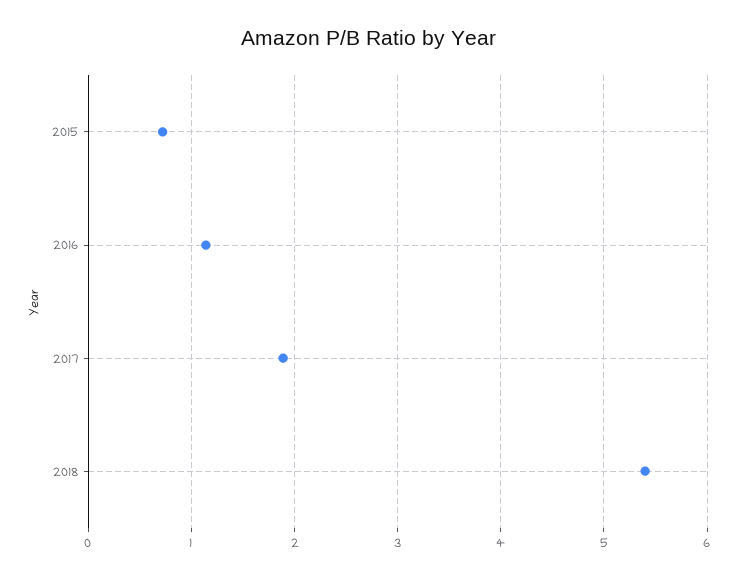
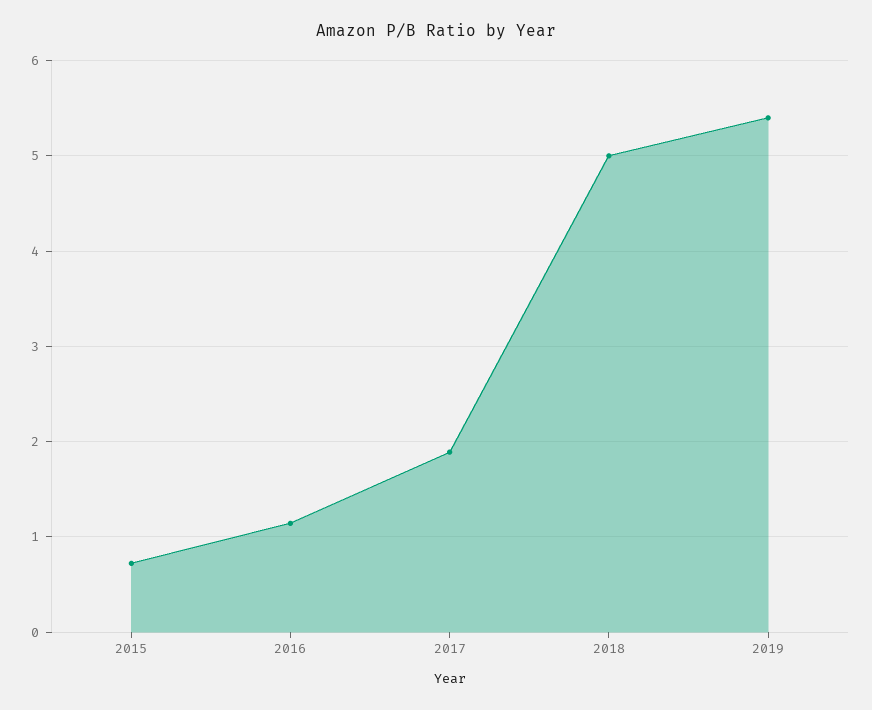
2018: 5.4 -> 5
2019: none -> 5.4

